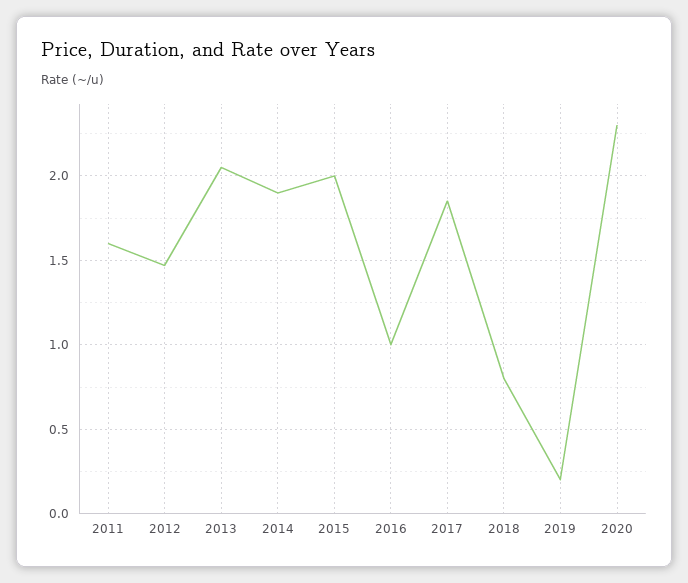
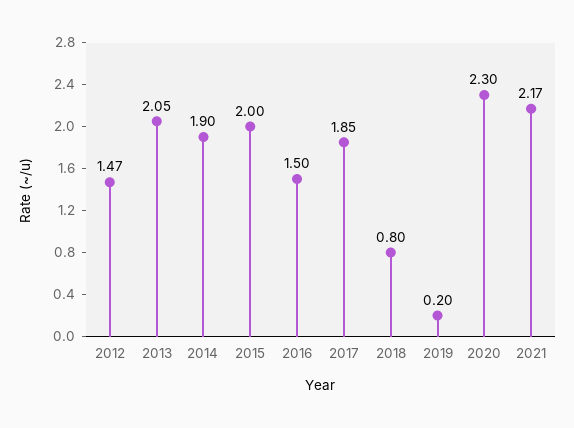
2011: 1.6 -> none
2016: 1 -> 1.5
2021: none -> 2.17

